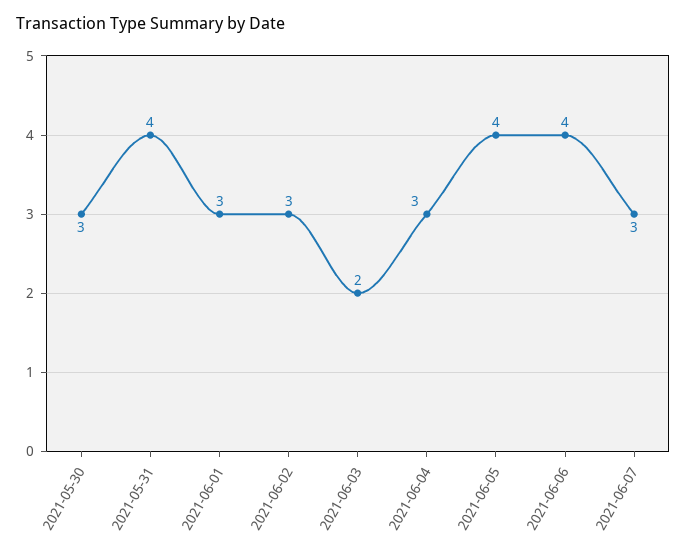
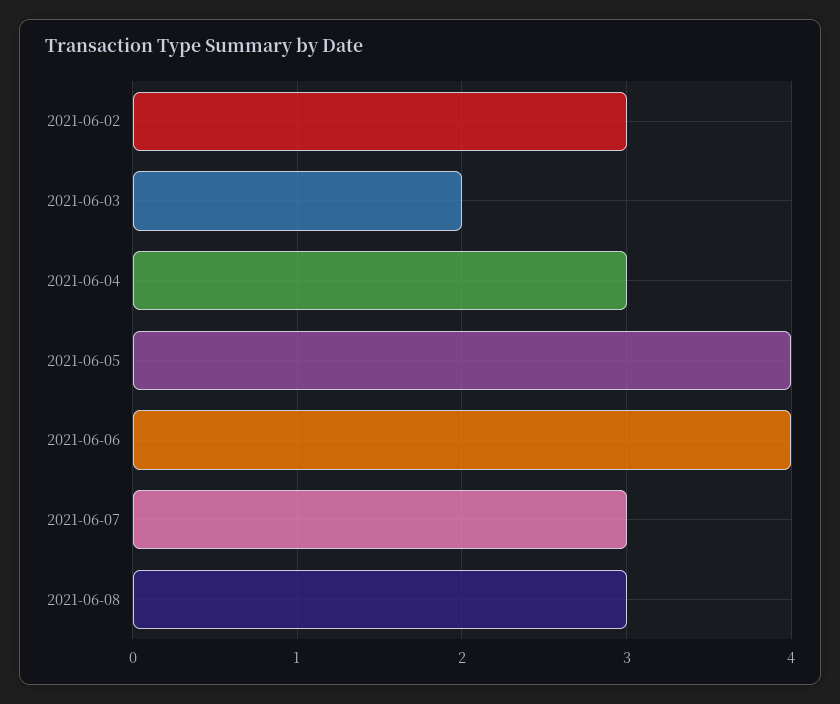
2021-05-30: 3 -> none
2021-05-31: 4 -> none
2021-06-01: 3 -> none
2021-06-08: none -> 3

